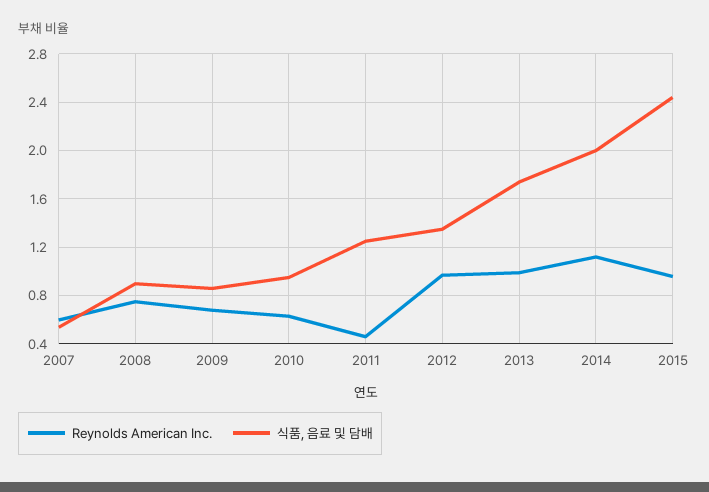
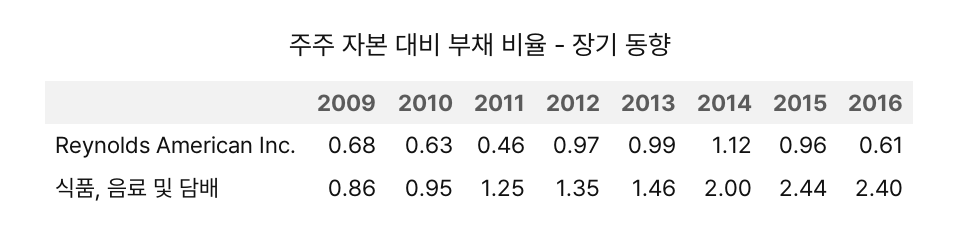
Reynolds American Inc., 2007: 0.6 -> none
식품, 음료 및 담배, 2007: 0.55 -> none
Reynolds American Inc., 2008: 0.75 -> none
식품, 음료 및 담배, 2008: 0.9 -> none
식품, 음료 및 담배, 2013: 1.75 -> 1.46
Reynolds American Inc., 2016: none -> 0.61
식품, 음료 및 담배, 2016: none -> 2.4

